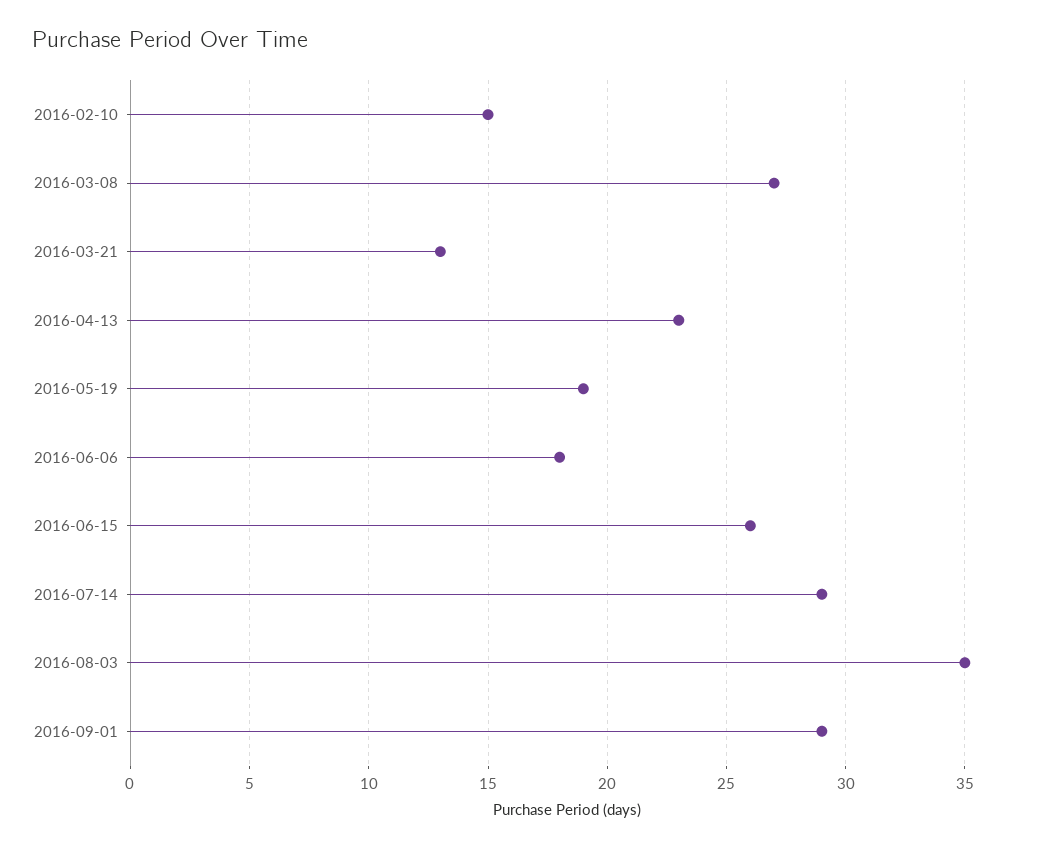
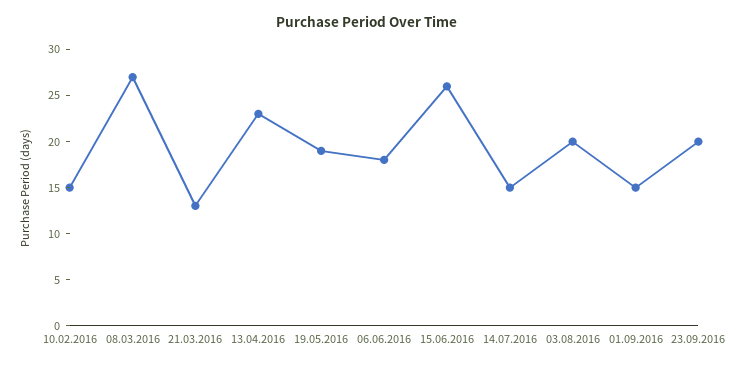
2016-07-14: 29 -> 15
2016-08-03: 35 -> 20
2016-09-01: 29 -> 15
23.09.2016: none -> 20

